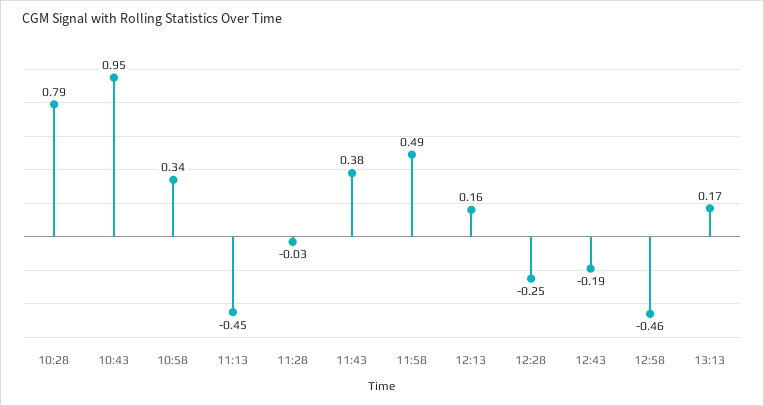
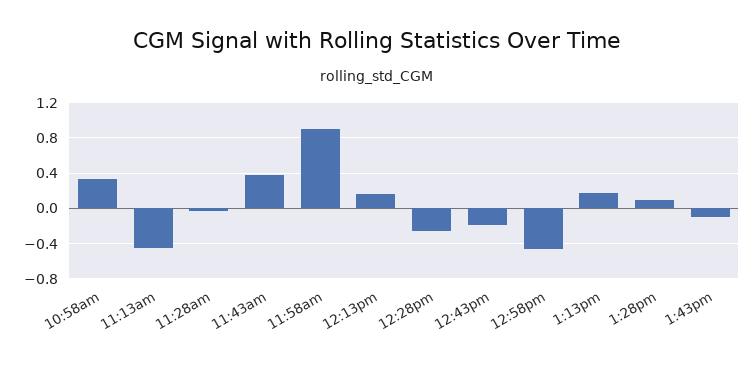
10:28: 0.79 -> none
10:43: 0.95 -> none
11:58: 0.49 -> 0.9
1:28pm: none -> 0.1
1:43pm: none -> -0.1

